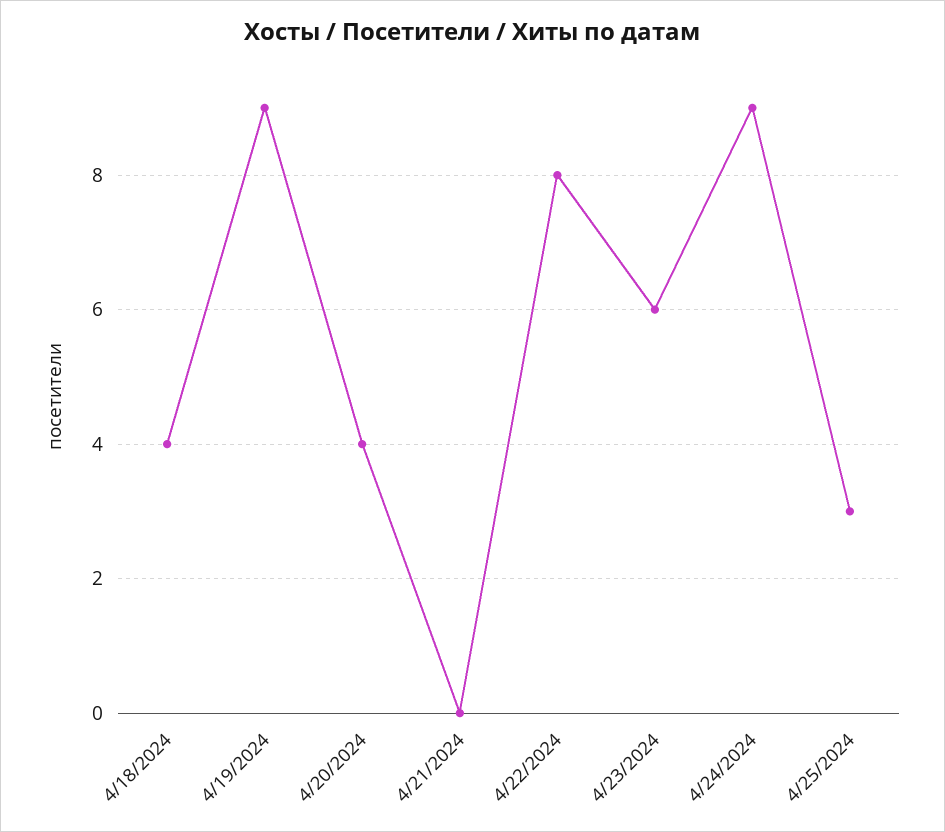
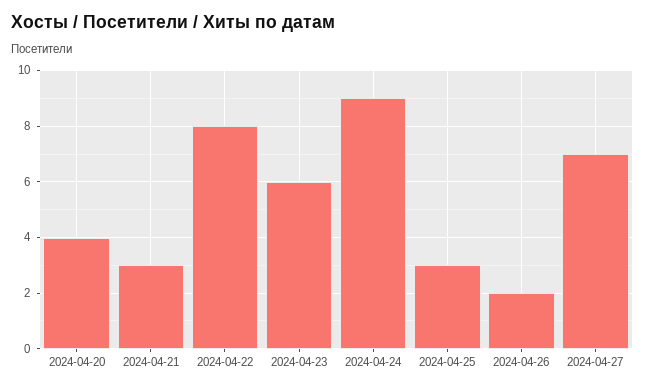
4/18/2024: 4 -> none
4/19/2024: 9 -> none
4/21/2024: 0 -> 3
2024-04-26: none -> 2
2024-04-27: none -> 7

